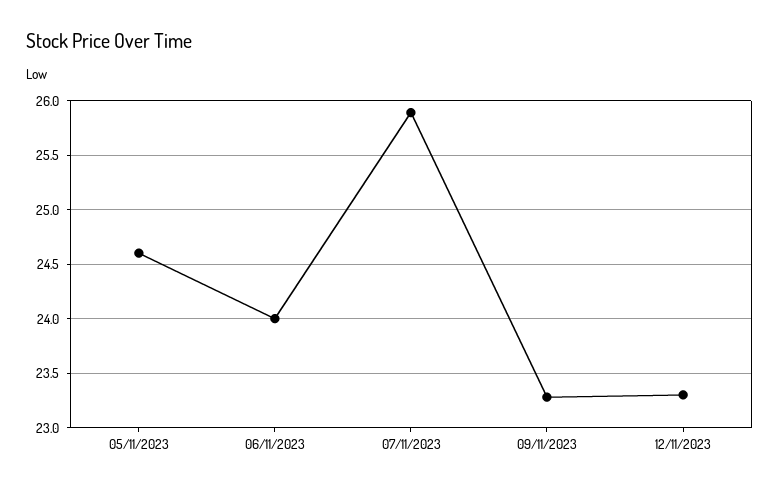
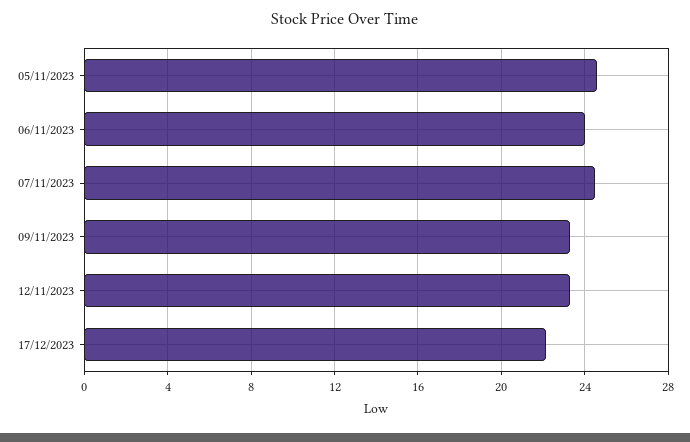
07/11/2023: 25.9 -> 24.5
17/12/2023: none -> 22

